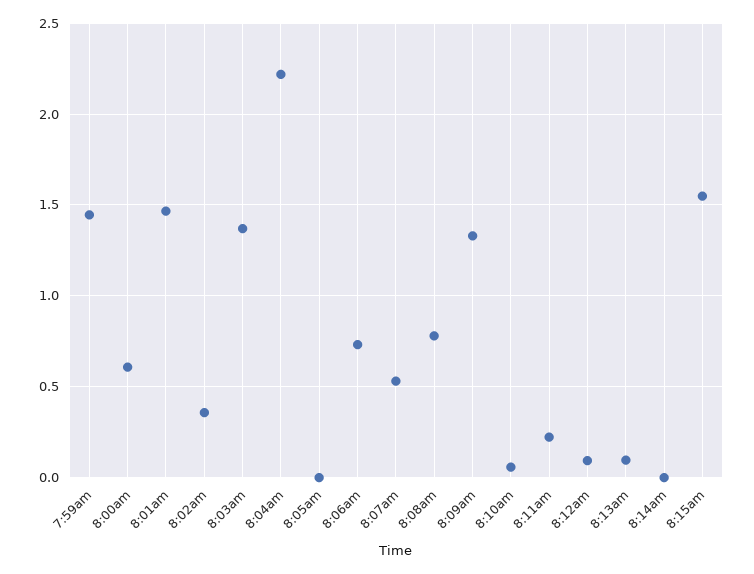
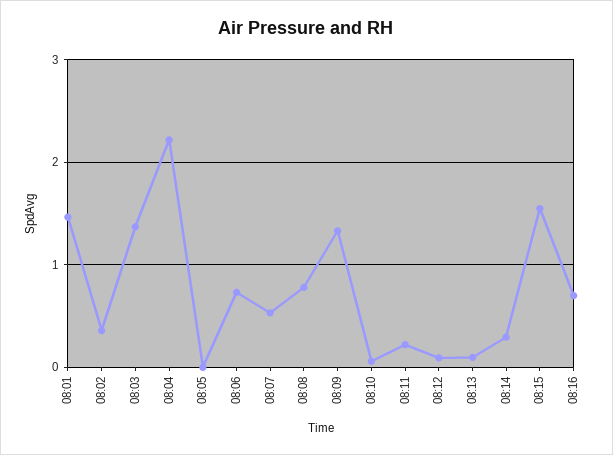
7:59am: 1.45 -> none
8:00am: 0.6 -> none
8:14am: 0 -> 0.3
08:16: none -> 0.7

